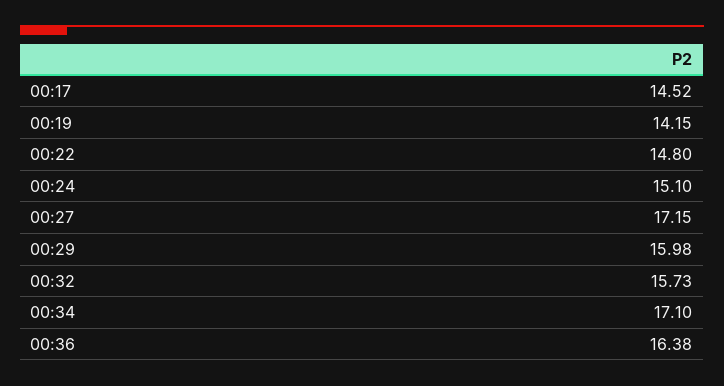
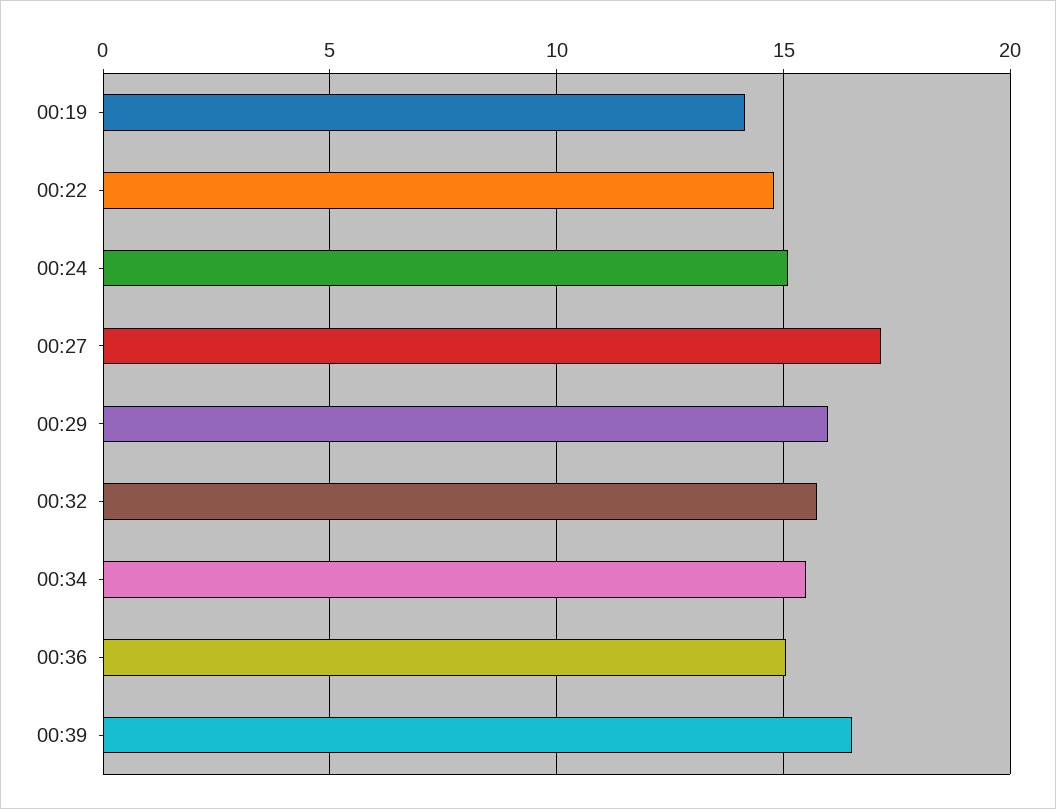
00:17: 14.52 -> none
00:34: 17.1 -> 15.5
00:36: 16.38 -> 15
00:39: none -> 16.5

